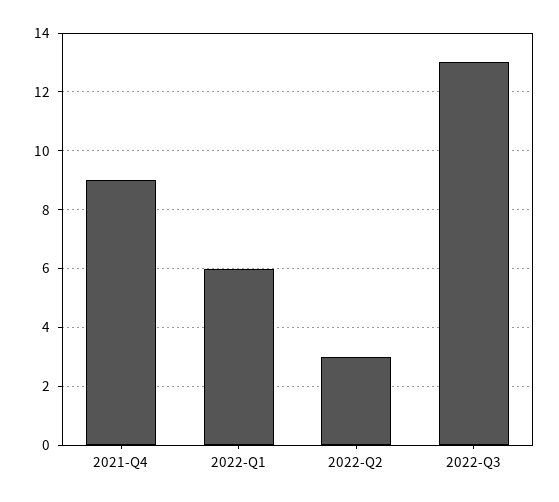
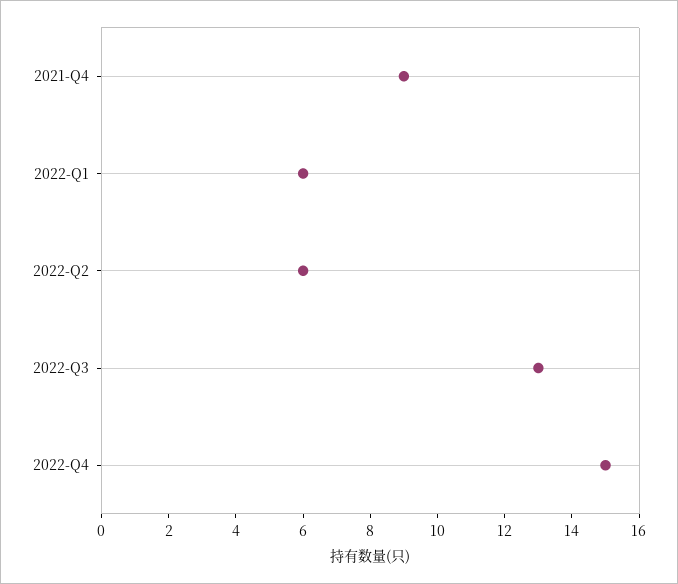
2022-Q2: 3 -> 6
2022-Q4: none -> 15

